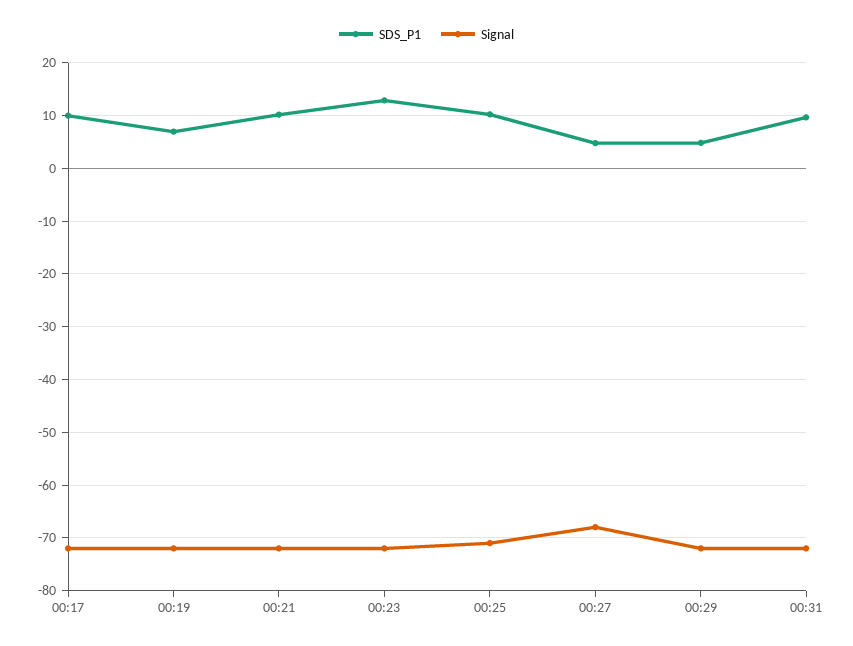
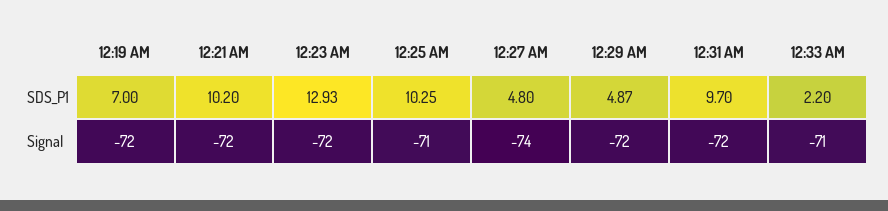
SDS_P1, 00:17: 10 -> none
Signal, 00:17: -72 -> none
Signal, 00:27: -68 -> -74
SDS_P1, 12:33 AM: none -> 2.2
Signal, 12:33 AM: none -> -71

